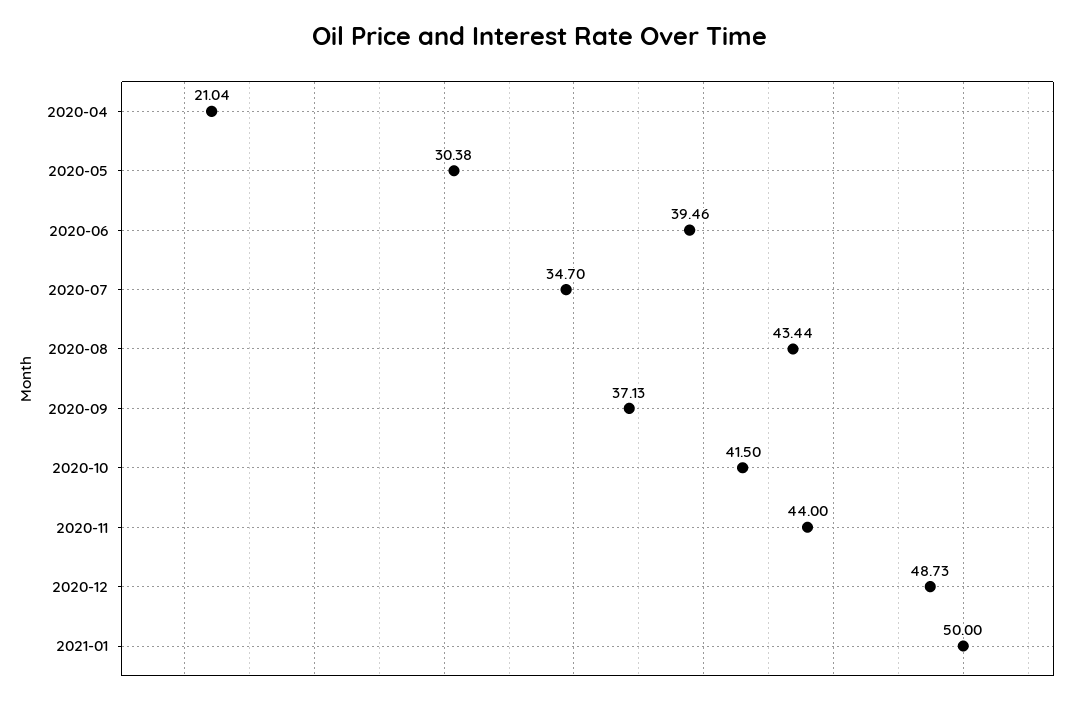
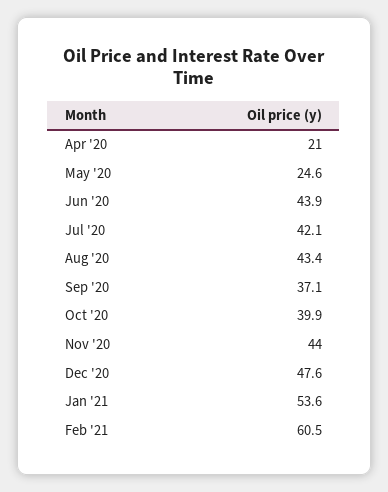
2020-05: 30.38 -> 24.6
2020-06: 39.46 -> 43.9
2020-07: 34.7 -> 42.1
2020-10: 41.5 -> 39.9
2020-12: 48.73 -> 47.6
2021-01: 50 -> 53.6
Feb '21: none -> 60.5

